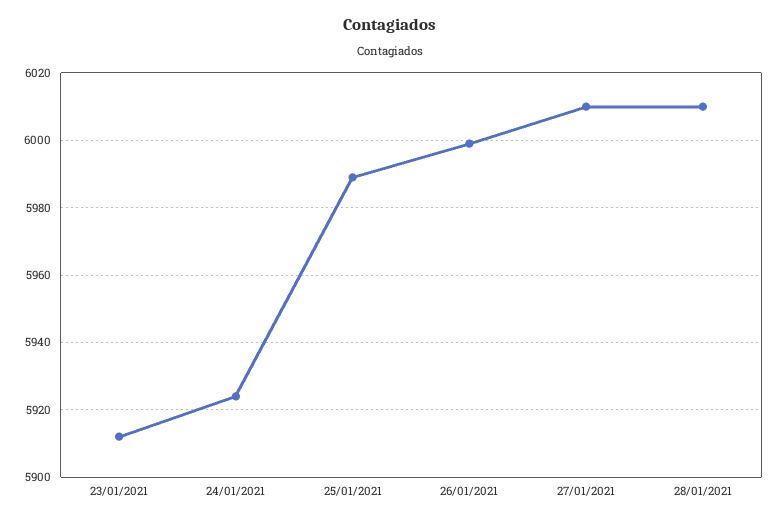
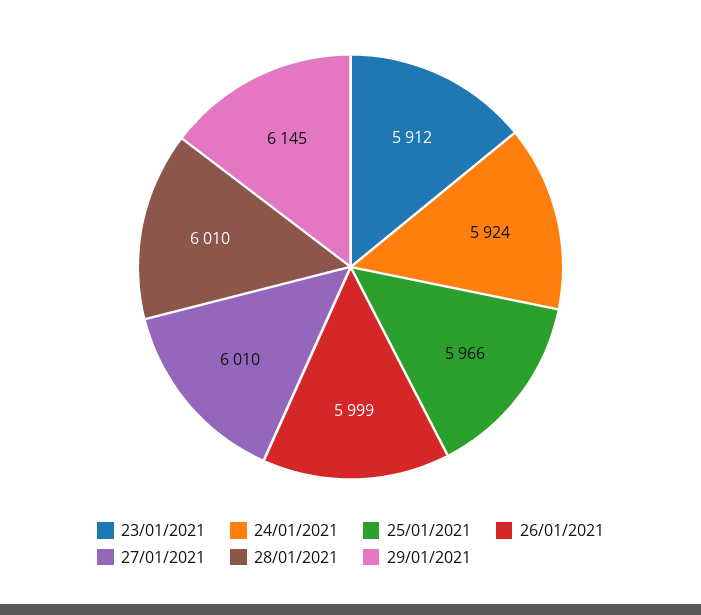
25/01/2021: 5990 -> 5966
29/01/2021: none -> 6145

